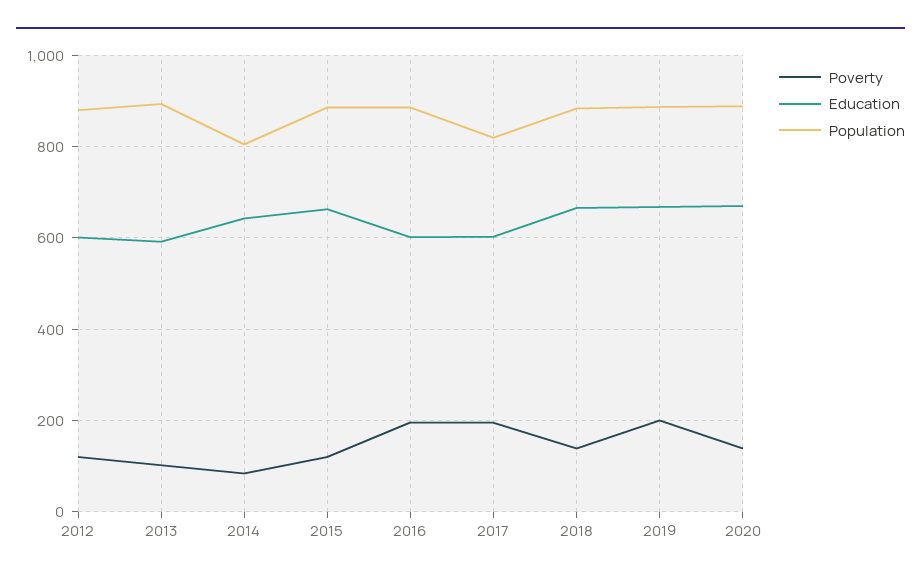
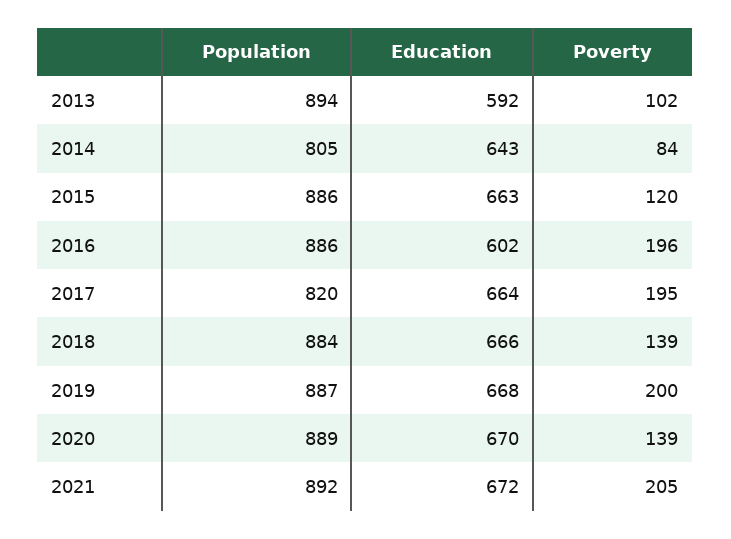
Poverty, 2012: 120 -> none
Education, 2012: 600 -> none
Population, 2012: 880 -> none
Education, 2017: 600 -> 664
Population, 2021: none -> 892
Education, 2021: none -> 672
Poverty, 2021: none -> 205

